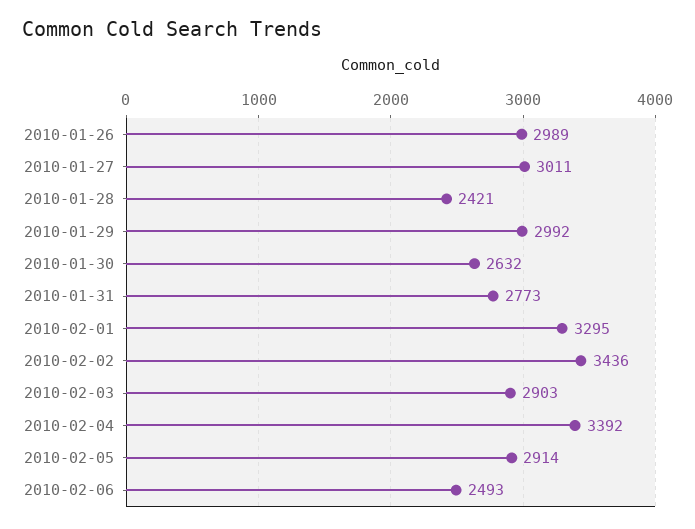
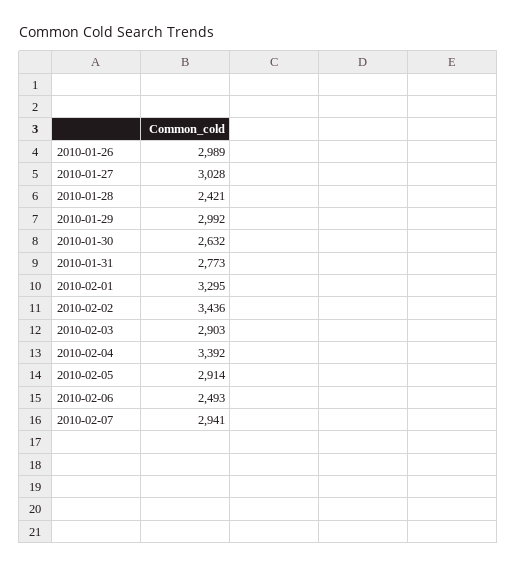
2010-01-27: 3011 -> 3028
2010-02-07: none -> 2941

